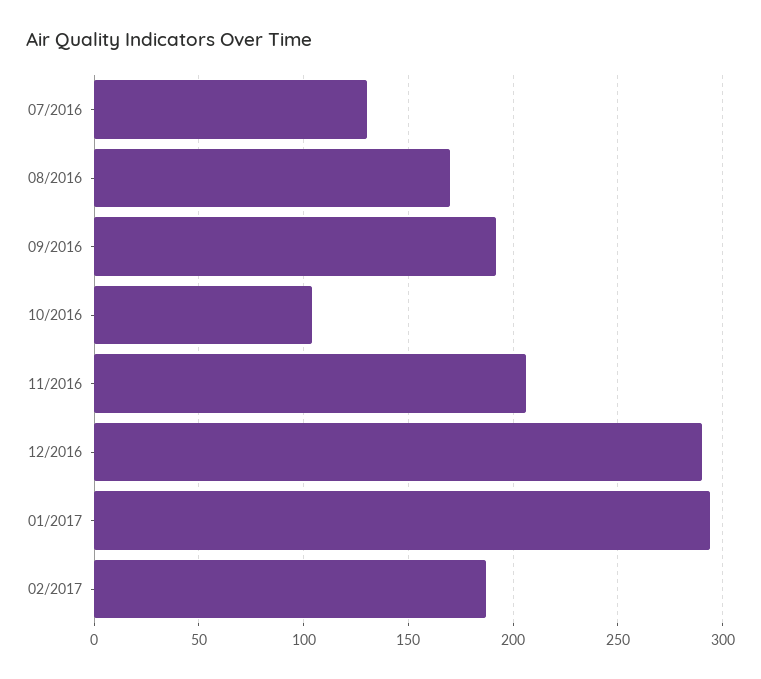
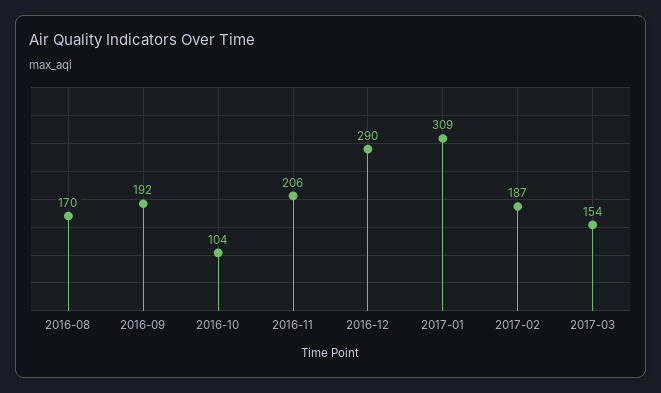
07/2016: 130 -> none
01/2017: 295 -> 309
2017-03: none -> 154

